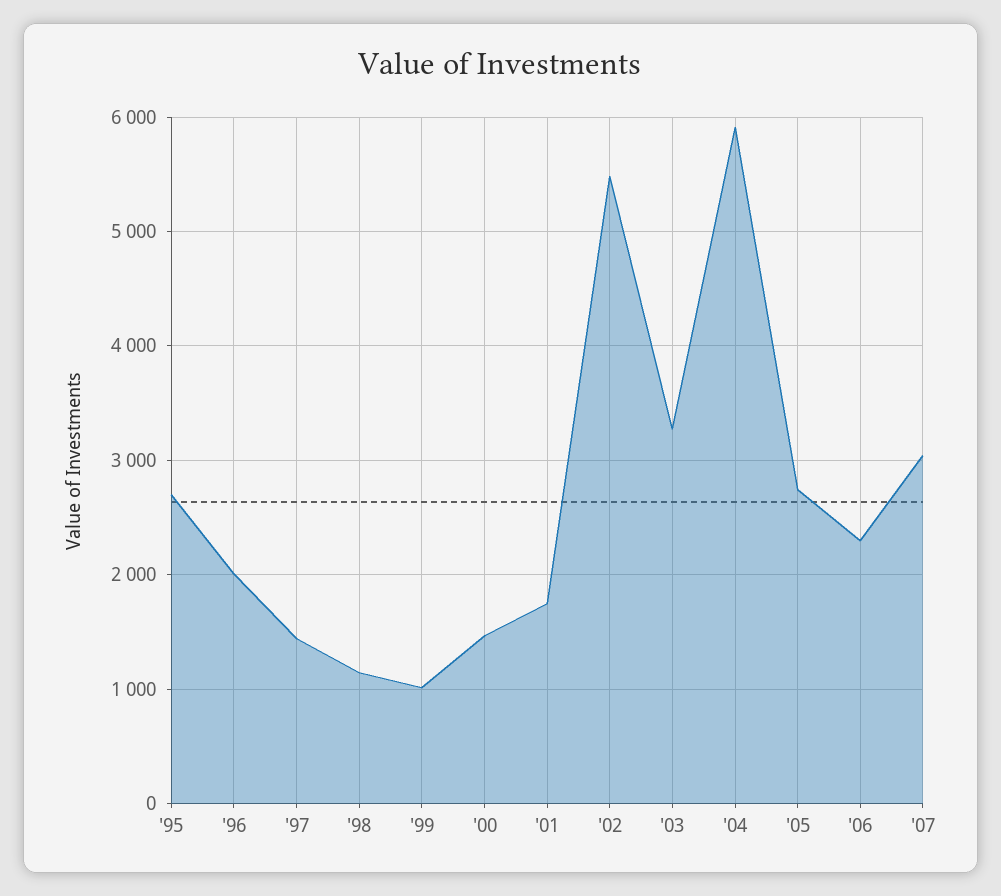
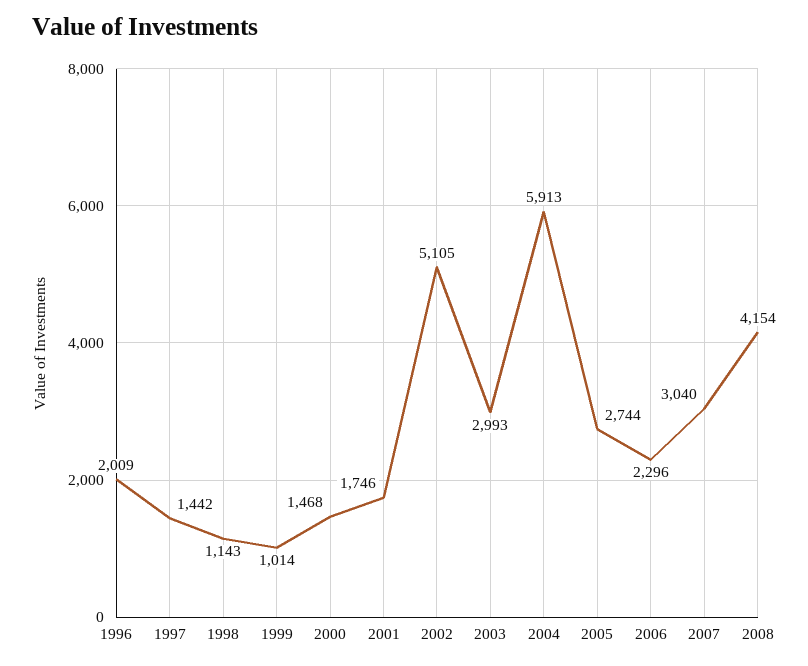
'95: 2700 -> none
'02: 5500 -> 5105
'03: 3300 -> 2993
2008: none -> 4154

